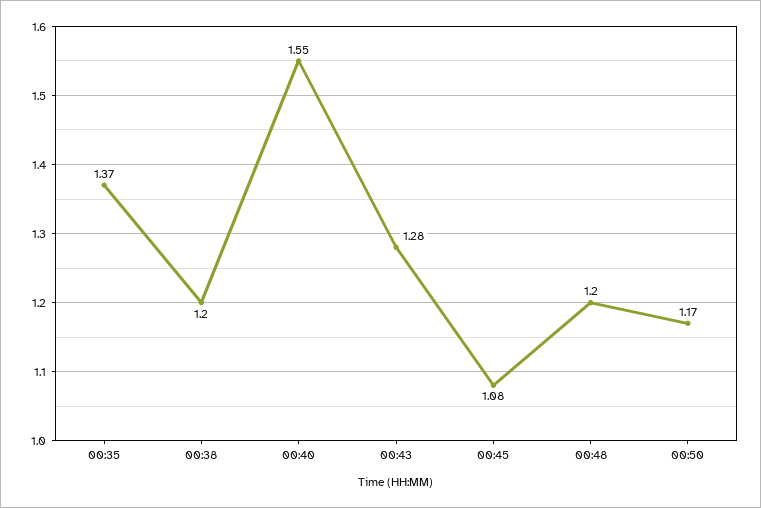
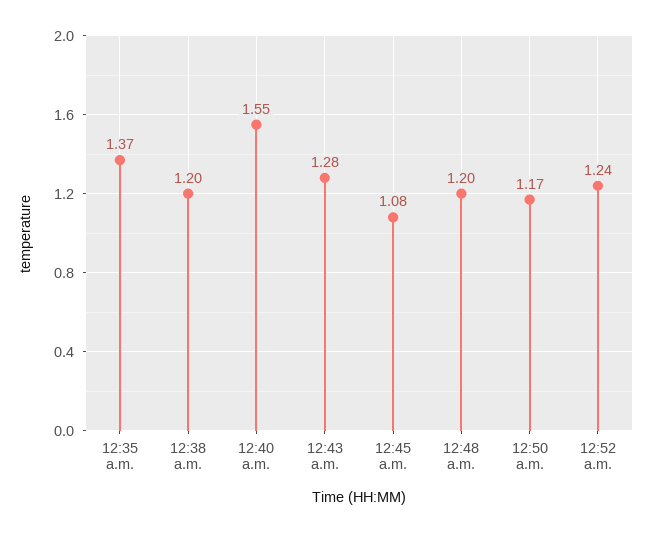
12:52 a.m.: none -> 1.24

